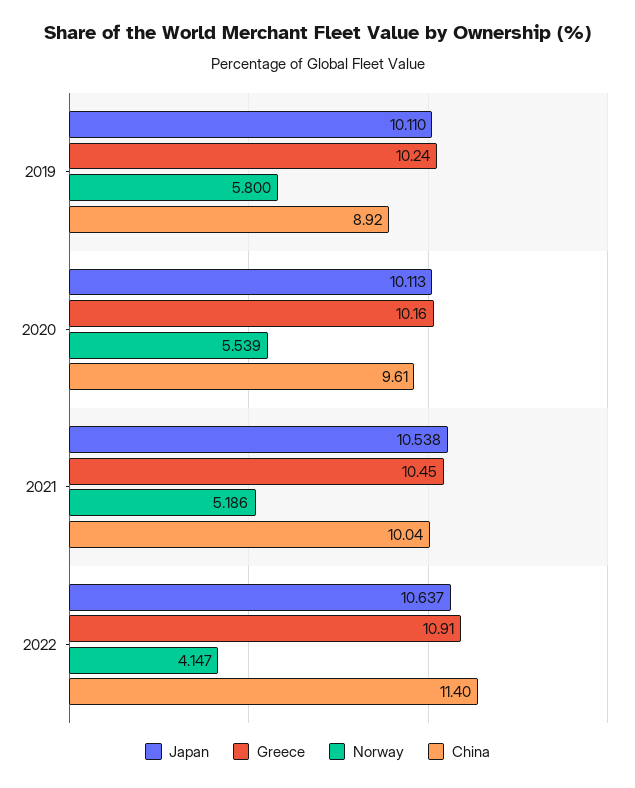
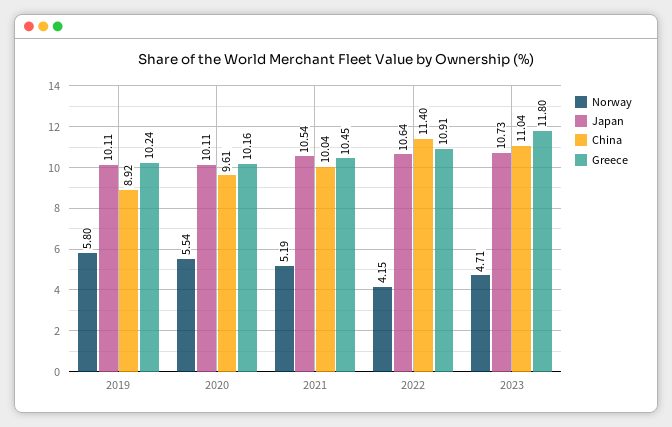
Norway, 2023: none -> 4.71
Japan, 2023: none -> 10.73
China, 2023: none -> 11.04
Greece, 2023: none -> 11.8

